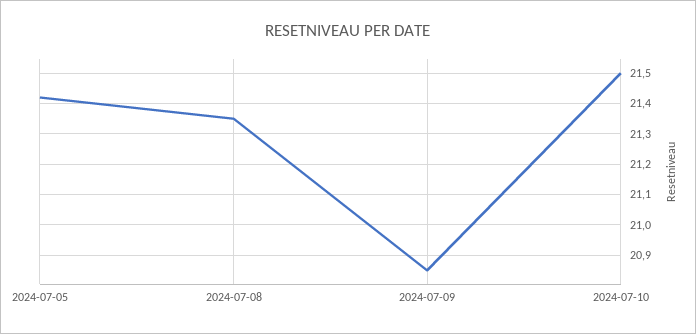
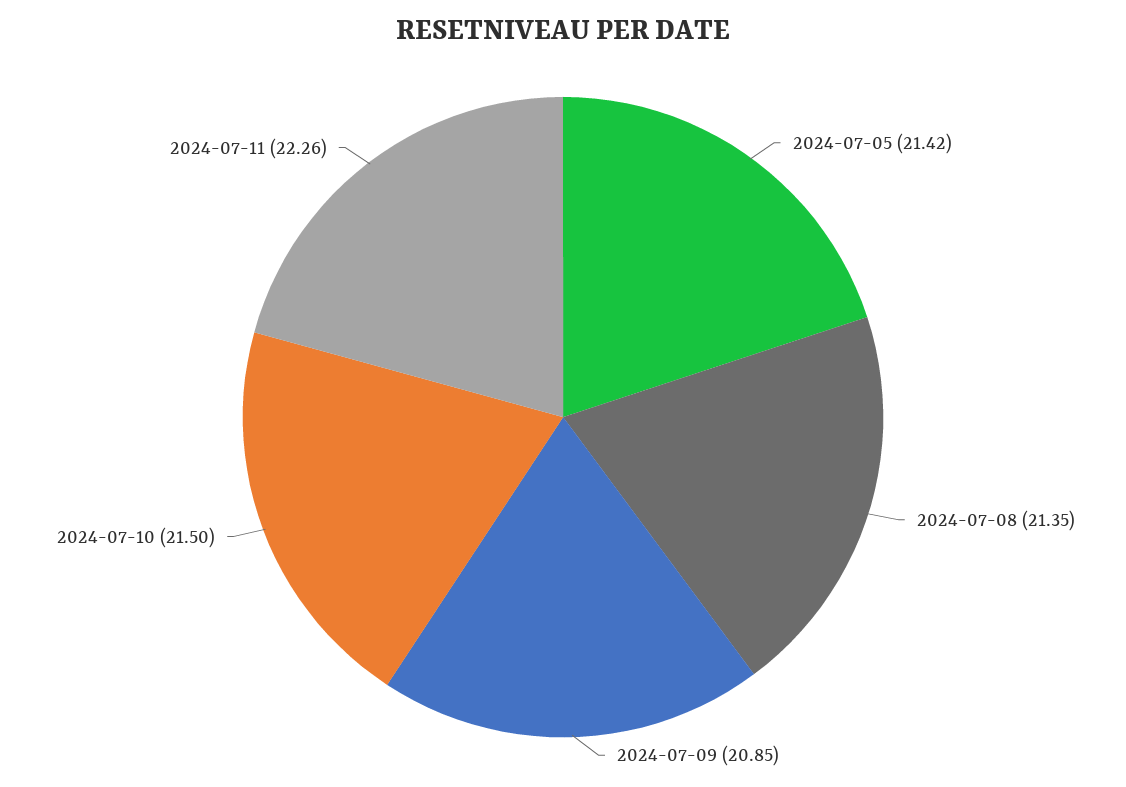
2024-07-11: none -> 22.26

